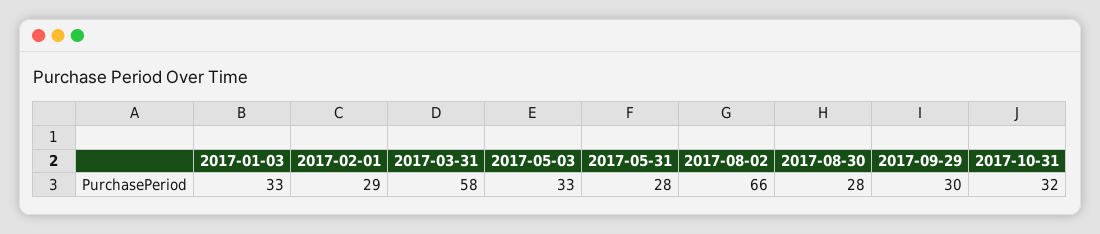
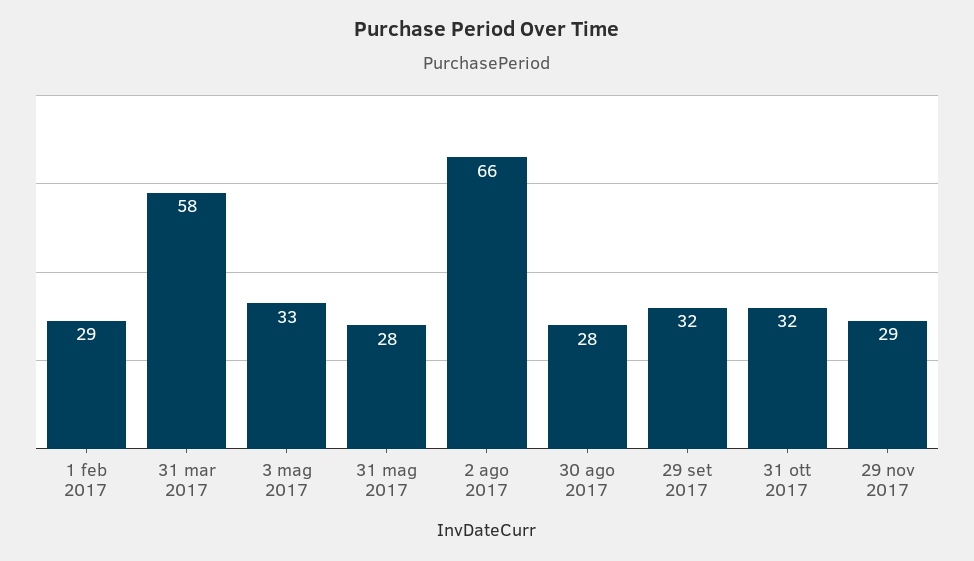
2017-01-03: 33 -> none
2017-09-29: 30 -> 32
29 nov 2017: none -> 29

